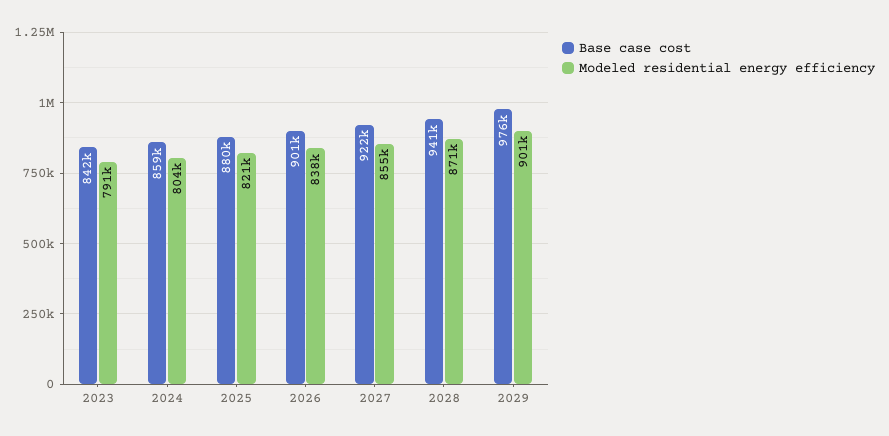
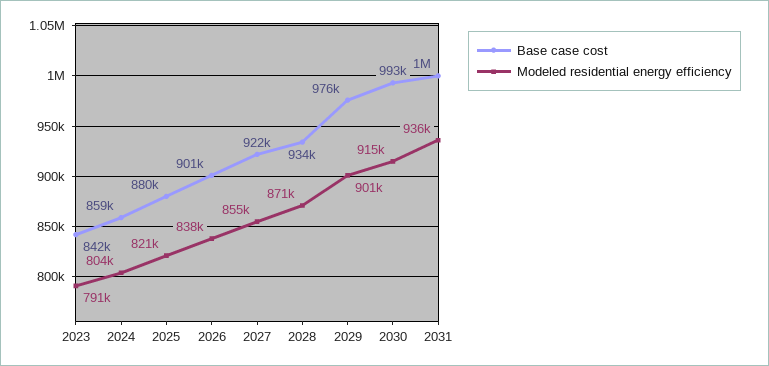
Base case cost, 2028: 941000 -> 934000
Base case cost, 2030: none -> 993000
Modeled residential energy efficiency, 2030: none -> 915000
Base case cost, 2031: none -> 1000000
Modeled residential energy efficiency, 2031: none -> 936000

